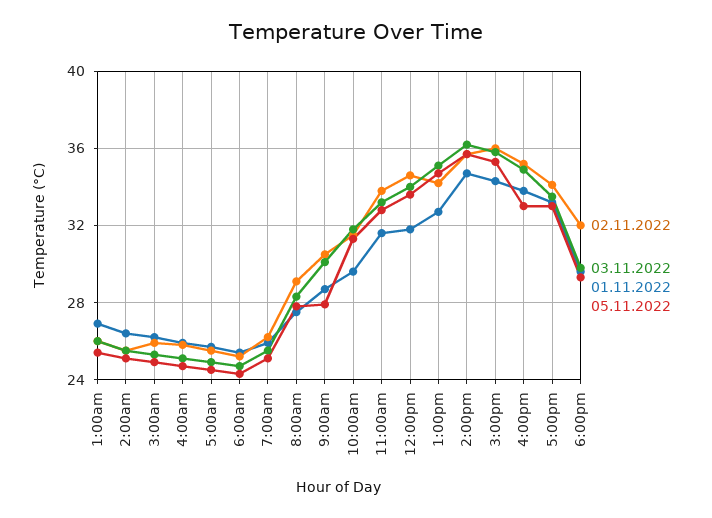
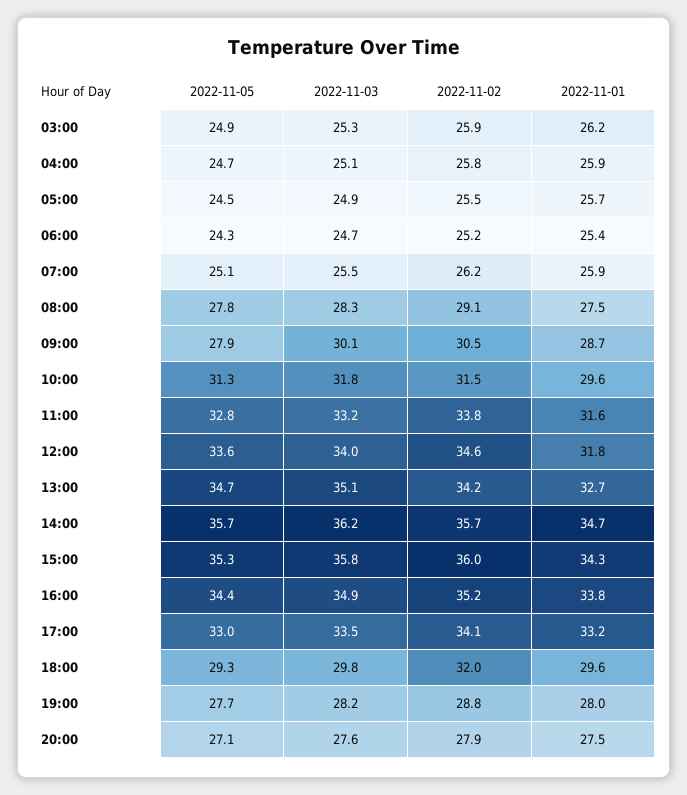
02.11.2022, 1:00am: 26 -> none
03.11.2022, 1:00am: 26 -> none
01.11.2022, 1:00am: 27 -> none
05.11.2022, 1:00am: 25.5 -> none
02.11.2022, 2:00am: 25.5 -> none
03.11.2022, 2:00am: 25.5 -> none
01.11.2022, 2:00am: 26.5 -> none
05.11.2022, 2:00am: 25 -> none
05.11.2022, 4:00pm: 33 -> 34.4
05.11.2022, 19:00: none -> 27.7
03.11.2022, 19:00: none -> 28.2
02.11.2022, 19:00: none -> 28.8
01.11.2022, 19:00: none -> 28
05.11.2022, 20:00: none -> 27.1
03.11.2022, 20:00: none -> 27.6
02.11.2022, 20:00: none -> 27.9
01.11.2022, 20:00: none -> 27.5

